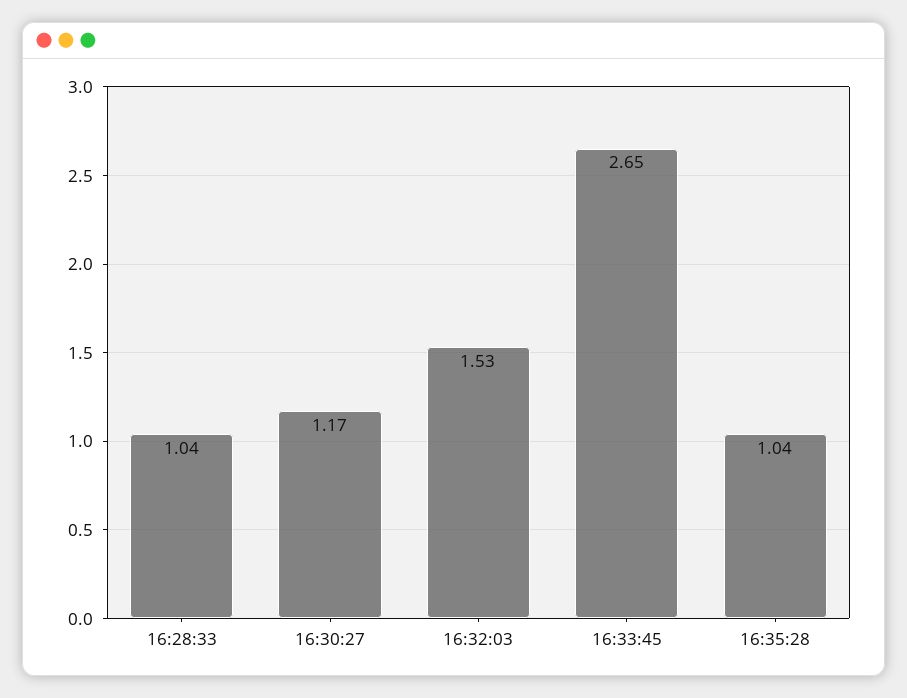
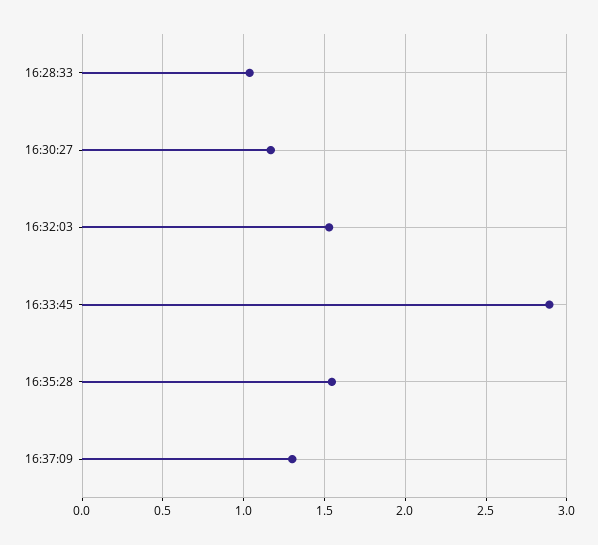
16:33:45: 2.65 -> 2.9
16:35:28: 1.04 -> 1.55
16:37:09: none -> 1.3

